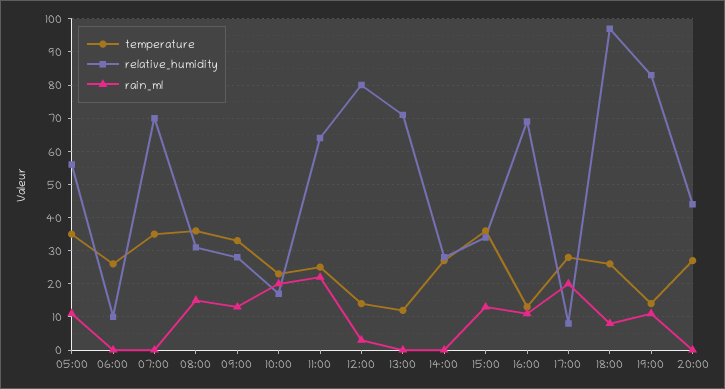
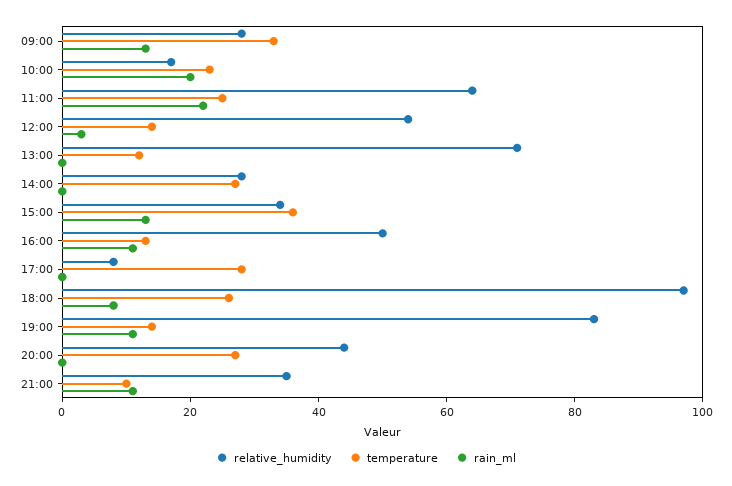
temperature, 05:00: 35 -> none
relative_humidity, 05:00: 55 -> none
rain_ml, 05:00: 10 -> none
temperature, 06:00: 25 -> none
relative_humidity, 06:00: 10 -> none
rain_ml, 06:00: 0 -> none
temperature, 07:00: 35 -> none
relative_humidity, 07:00: 70 -> none
rain_ml, 07:00: 0 -> none
temperature, 08:00: 35 -> none
relative_humidity, 08:00: 30 -> none
rain_ml, 08:00: 15 -> none
relative_humidity, 12:00: 80 -> 55
relative_humidity, 16:00: 70 -> 50
rain_ml, 17:00: 20 -> 0
relative_humidity, 21:00: none -> 35
temperature, 21:00: none -> 10
rain_ml, 21:00: none -> 10

